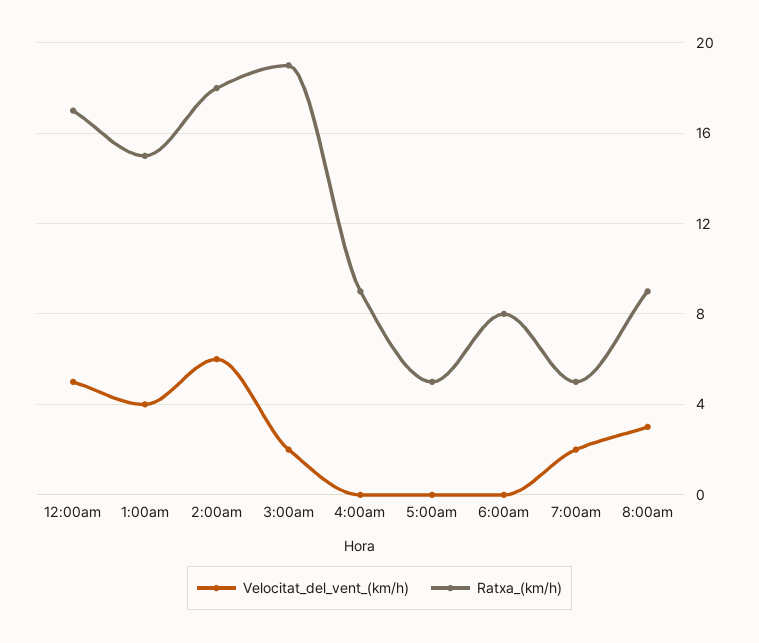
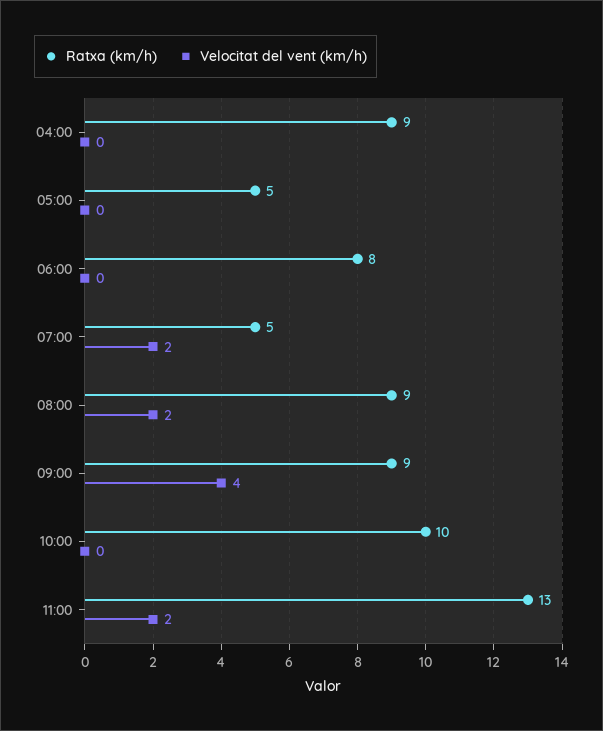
Velocitat_del_vent_(km/h), 12:00am: 5 -> none
Ratxa_(km/h), 12:00am: 17 -> none
Velocitat_del_vent_(km/h), 1:00am: 4 -> none
Ratxa_(km/h), 1:00am: 15 -> none
Velocitat_del_vent_(km/h), 2:00am: 6 -> none
Ratxa_(km/h), 2:00am: 18 -> none
Velocitat_del_vent_(km/h), 3:00am: 2 -> none
Ratxa_(km/h), 3:00am: 19 -> none
Velocitat_del_vent_(km/h), 8:00am: 3 -> 2
Ratxa_(km/h), 09:00: none -> 9
Velocitat_del_vent_(km/h), 09:00: none -> 4
Ratxa_(km/h), 10:00: none -> 10
Velocitat_del_vent_(km/h), 10:00: none -> 0
Ratxa_(km/h), 11:00: none -> 13
Velocitat_del_vent_(km/h), 11:00: none -> 2

